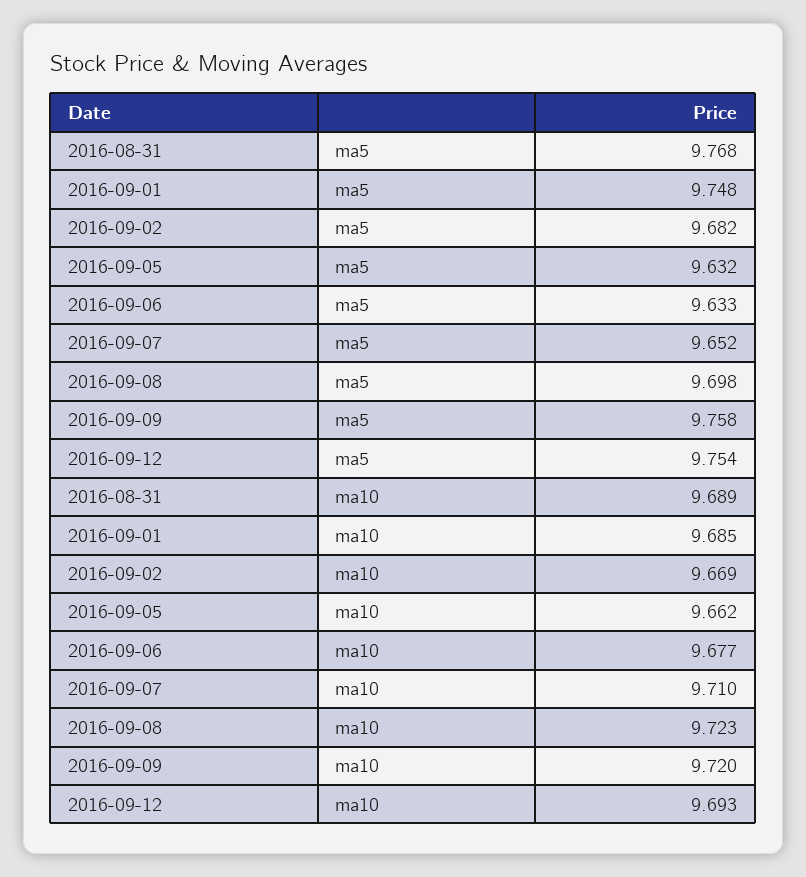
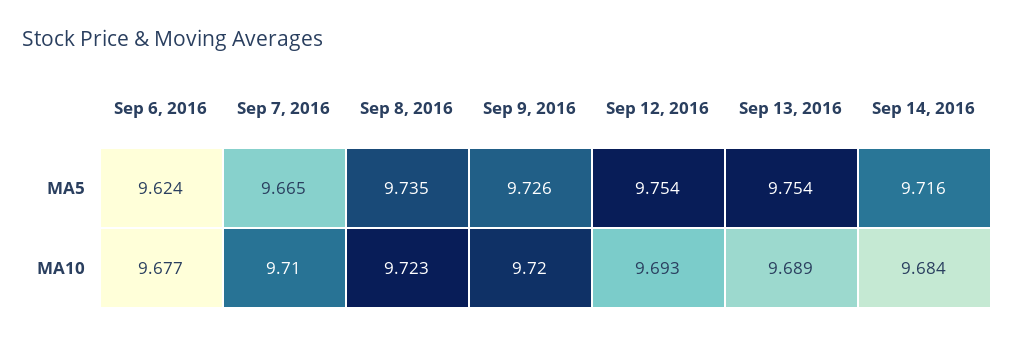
2016-08-31, ma5: 9.768 -> none
2016-09-01, ma5: 9.748 -> none
2016-09-02, ma5: 9.682 -> none
2016-09-05, ma5: 9.632 -> none
2016-09-06, ma5: 9.633 -> 9.624
2016-09-07, ma5: 9.652 -> 9.665
2016-09-08, ma5: 9.698 -> 9.735
2016-09-09, ma5: 9.758 -> 9.726
2016-08-31, ma10: 9.689 -> none
2016-09-01, ma10: 9.685 -> none
2016-09-02, ma10: 9.669 -> none
2016-09-05, ma10: 9.662 -> none
Sep 13, 2016, ma5: none -> 9.754
Sep 14, 2016, ma5: none -> 9.716
Sep 13, 2016, ma10: none -> 9.689
Sep 14, 2016, ma10: none -> 9.684

